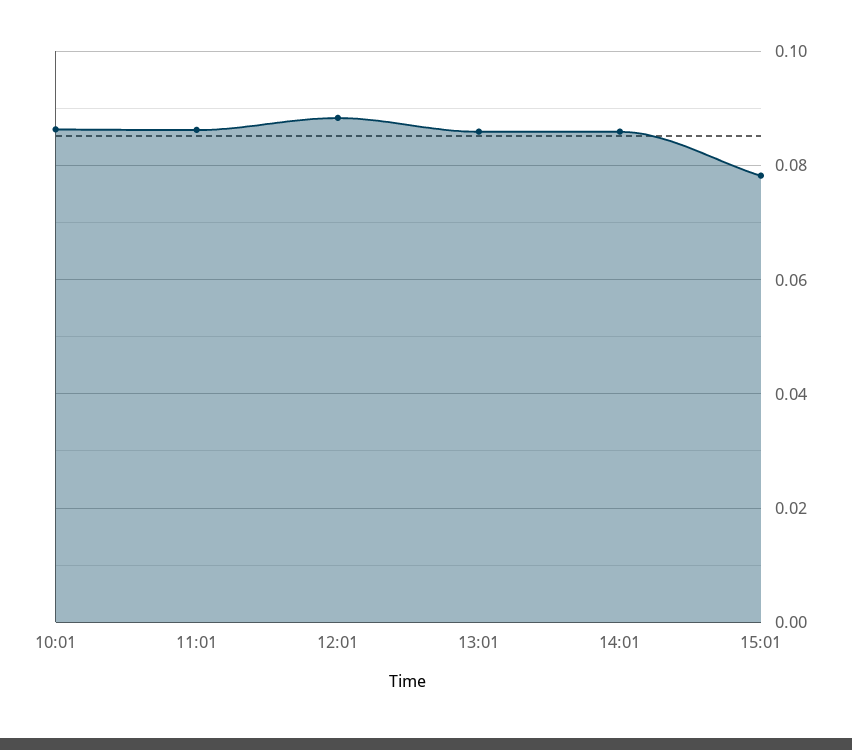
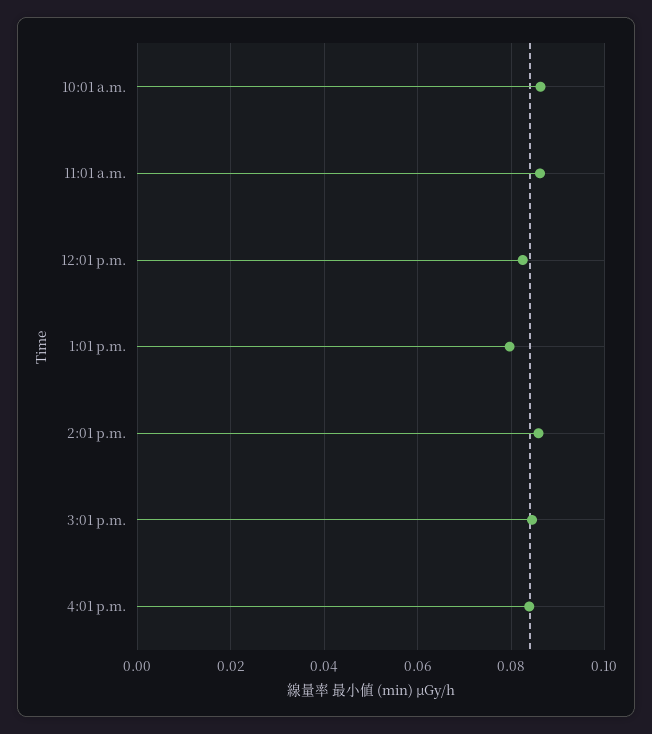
12:01: 0.088 -> 0.082
13:01: 0.086 -> 0.08
15:01: 0.078 -> 0.084
4:01 p.m.: none -> 0.084

